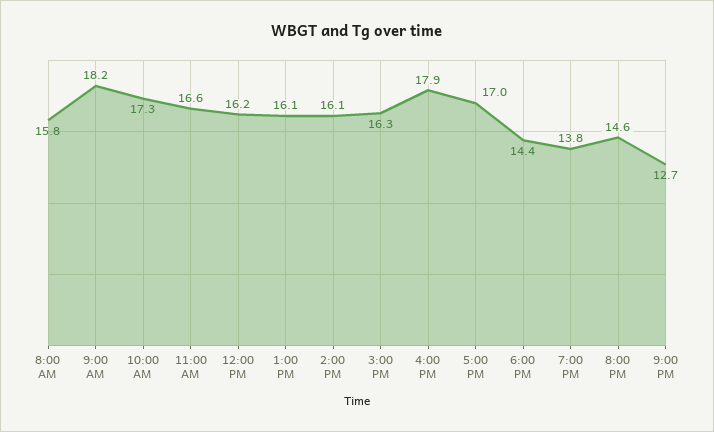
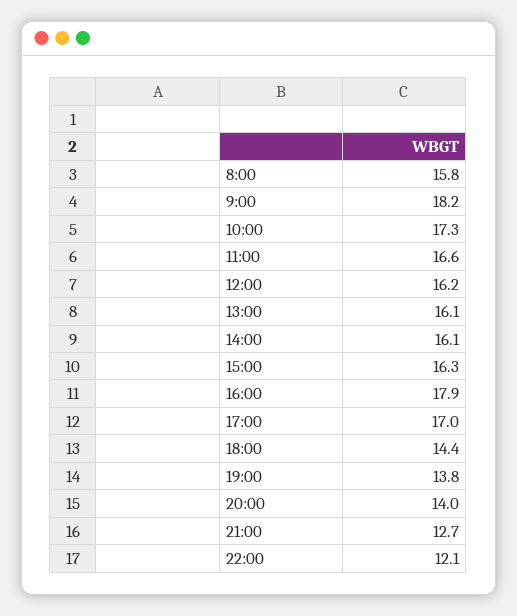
8:00 PM: 14.6 -> 14
22:00: none -> 12.1

